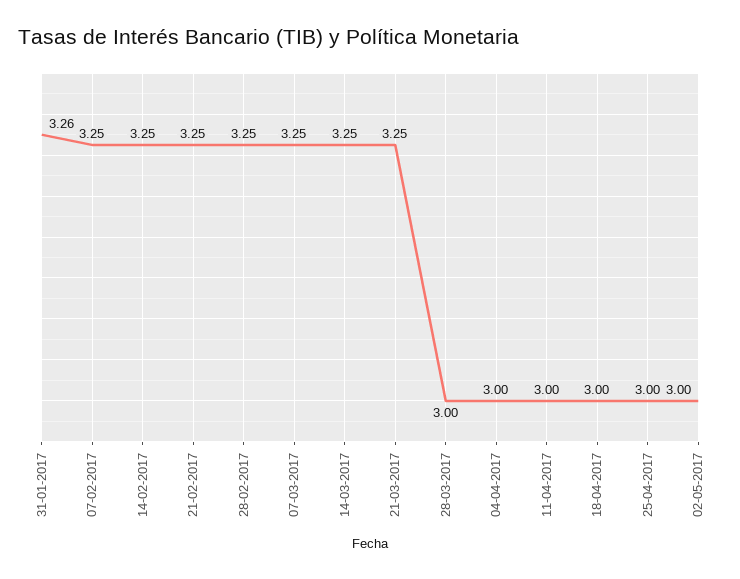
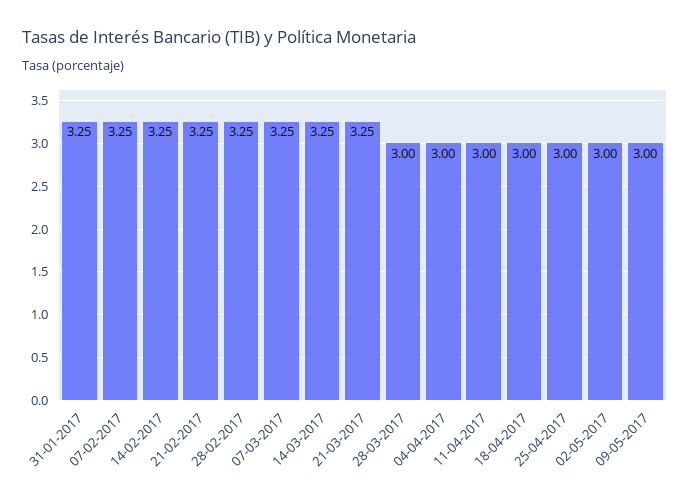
31-01-2017: 3.26 -> 3.25
09-05-2017: none -> 3

